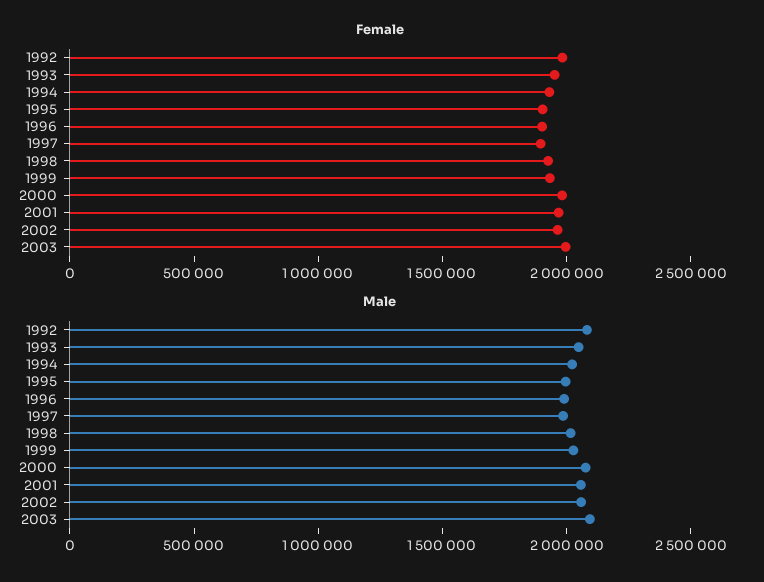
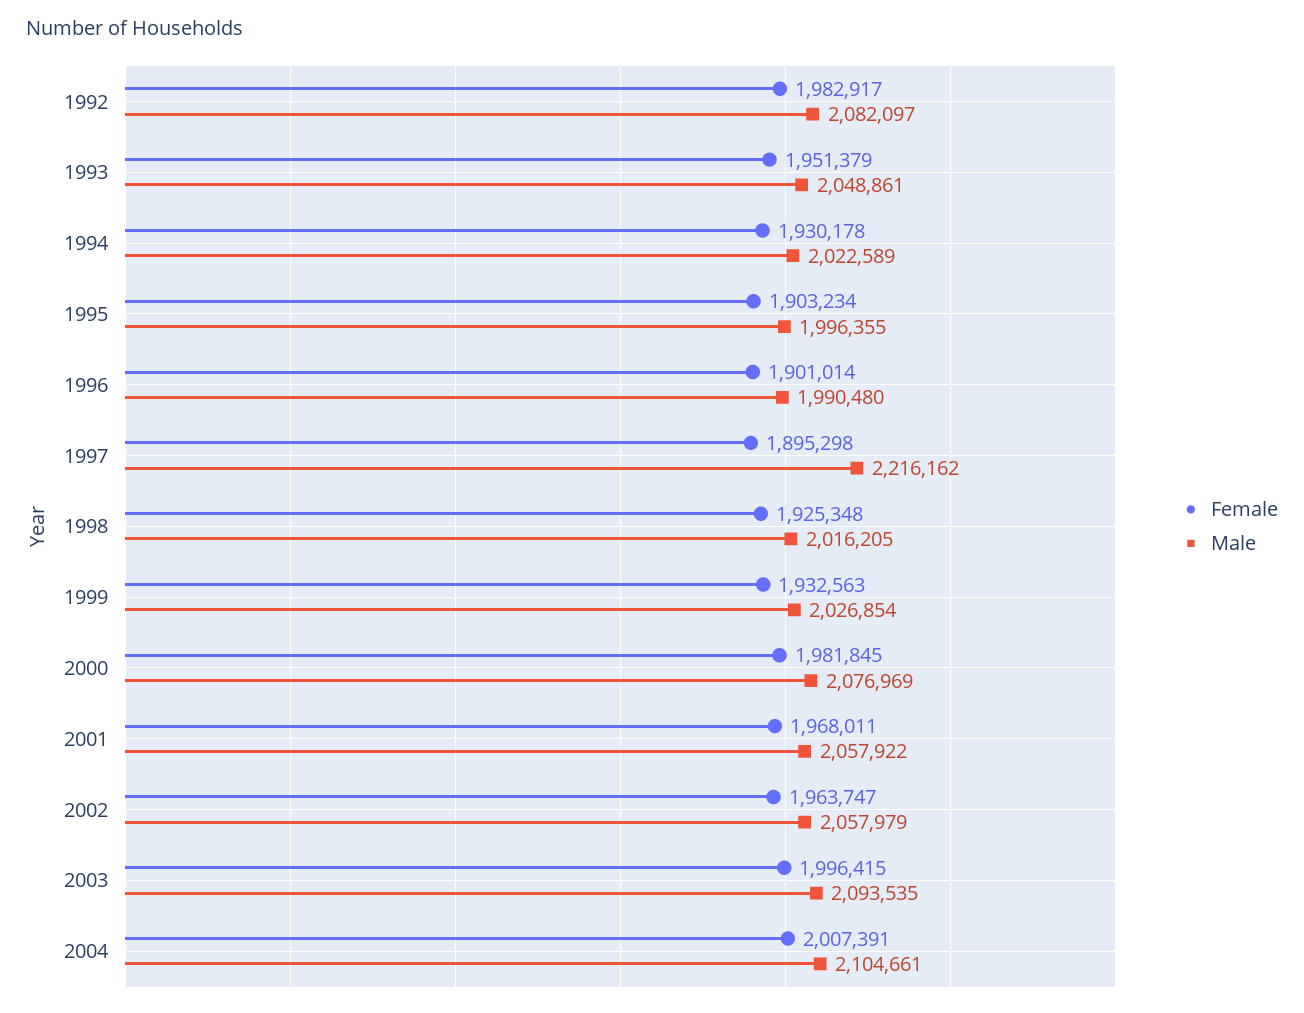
Male, 1997: 2000000 -> 2216162
Female, 2004: none -> 2007391
Male, 2004: none -> 2104661

